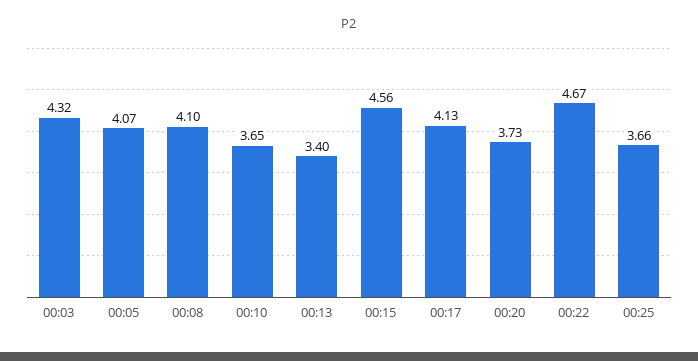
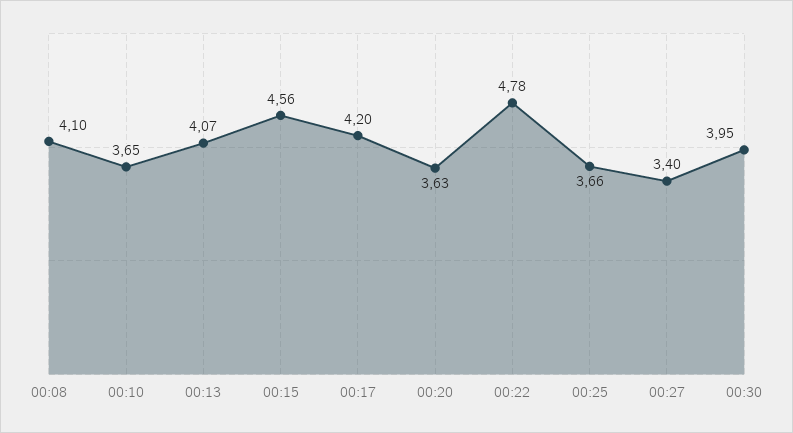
00:03: 4.32 -> none
00:05: 4.07 -> none
00:13: 3.4 -> 4.07
00:17: 4.13 -> 4.2
00:20: 3.73 -> 3.63
00:22: 4.67 -> 4.78
00:27: none -> 3.4
00:30: none -> 3.95

